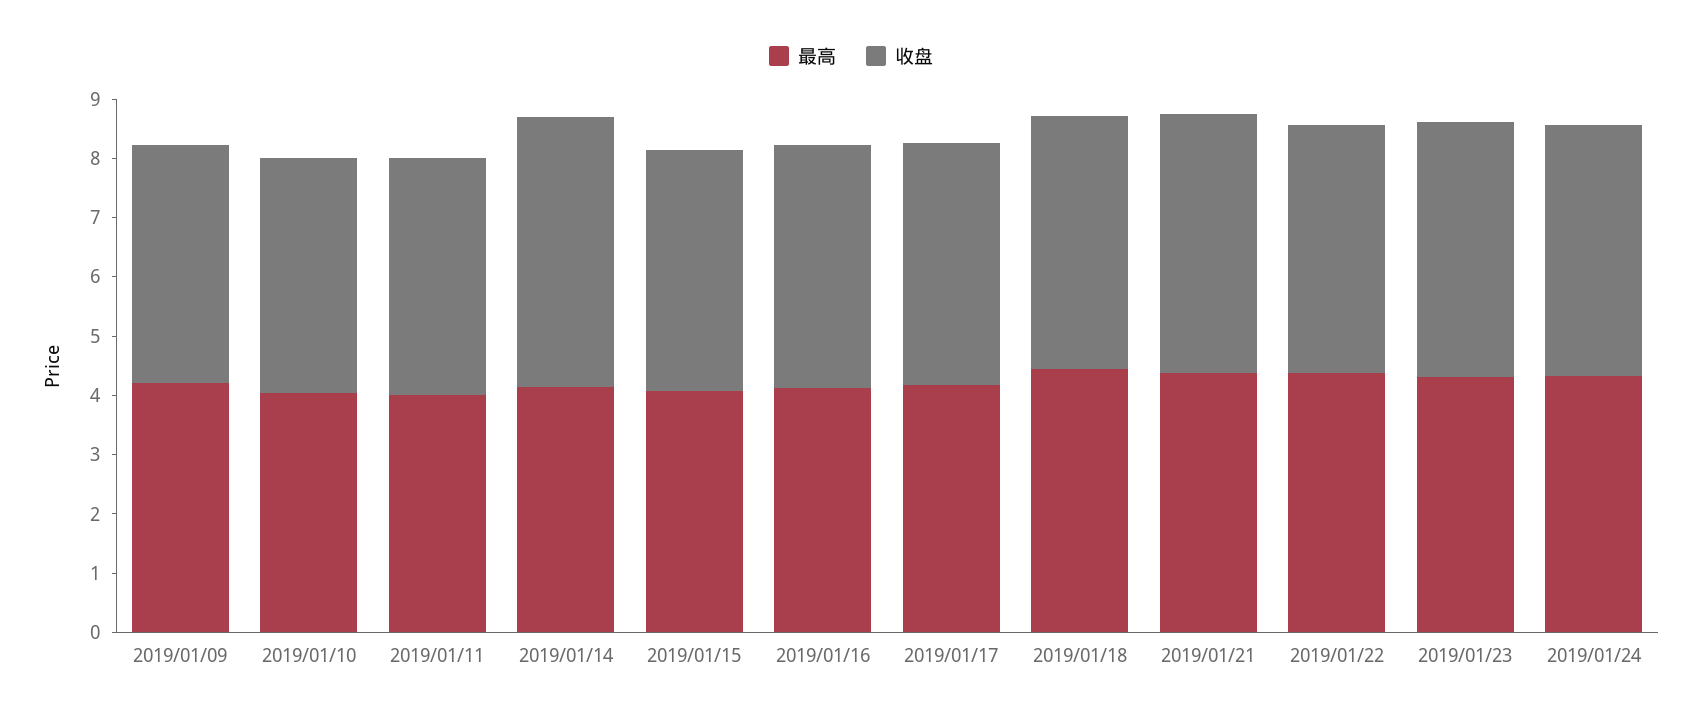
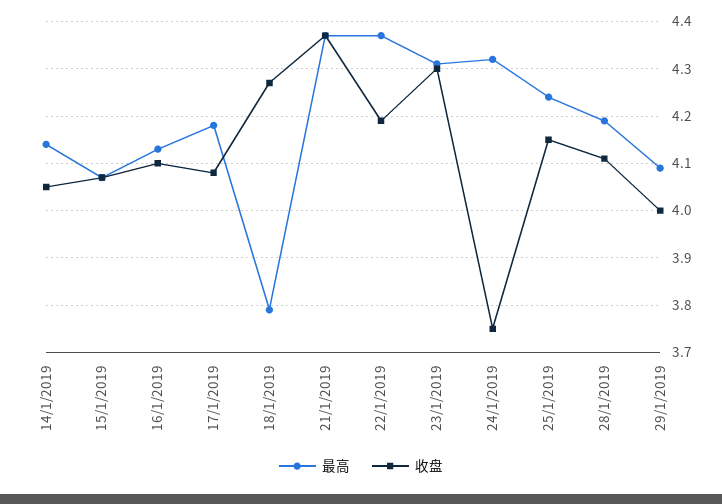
最高, 2019/01/09: 4.2 -> none
收盘, 2019/01/09: 4 -> none
最高, 2019/01/10: 4 -> none
收盘, 2019/01/10: 4 -> none
最高, 2019/01/11: 4 -> none
收盘, 2019/01/11: 4 -> none
收盘, 2019/01/14: 4.6 -> 4.05
最高, 2019/01/18: 4.4 -> 3.8
收盘, 2019/01/24: 4.2 -> 3.75
最高, 25/1/2019: none -> 4.25
收盘, 25/1/2019: none -> 4.15
最高, 28/1/2019: none -> 4.2
收盘, 28/1/2019: none -> 4.1
最高, 29/1/2019: none -> 4.1
收盘, 29/1/2019: none -> 4

